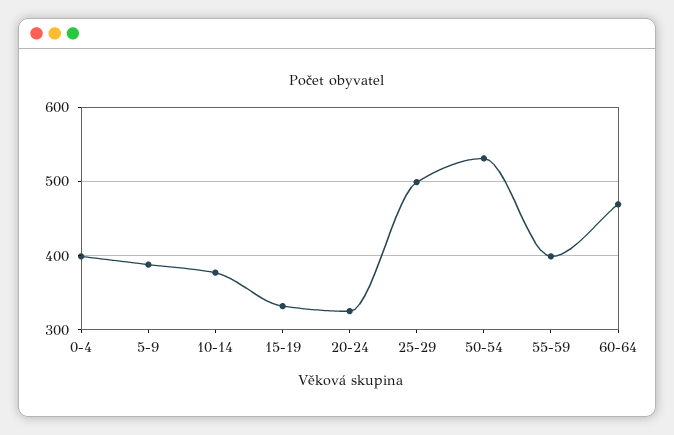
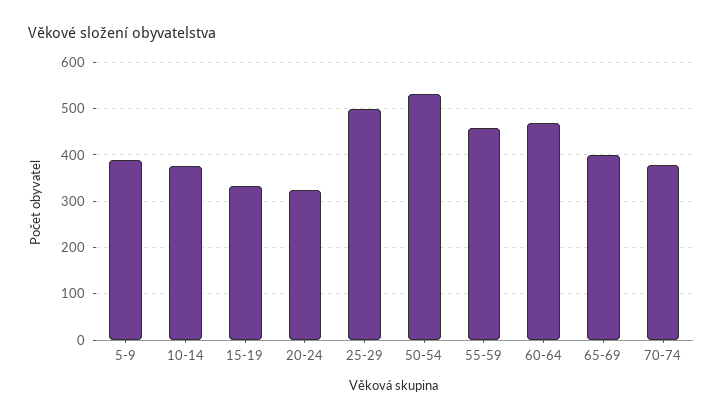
0-4: 400 -> none
55-59: 400 -> 460
65-69: none -> 400
70-74: none -> 380

